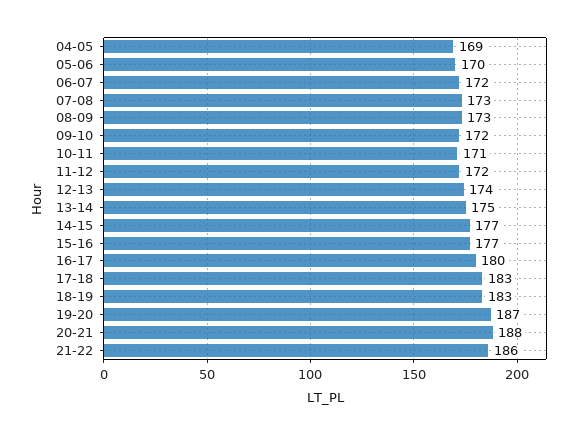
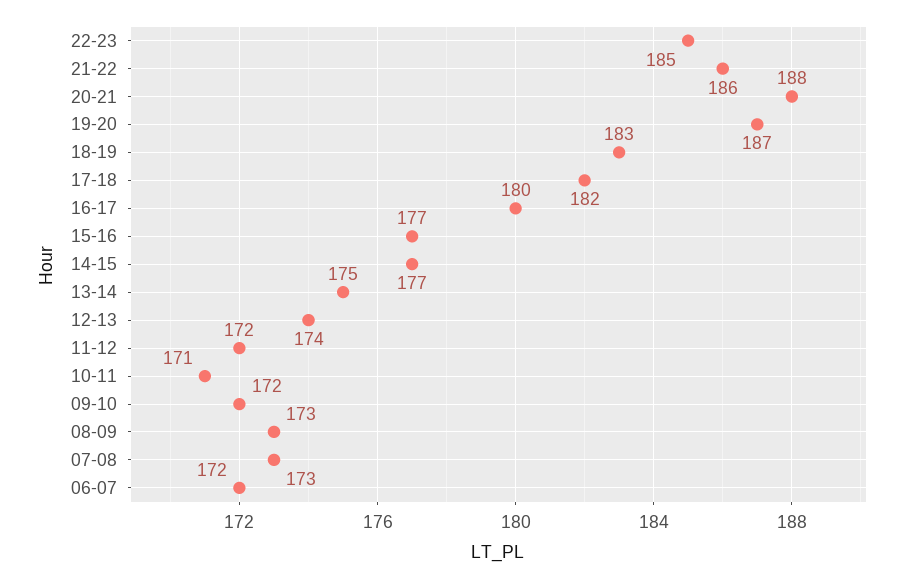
04-05: 169 -> none
05-06: 170 -> none
17-18: 183 -> 182
22-23: none -> 185

